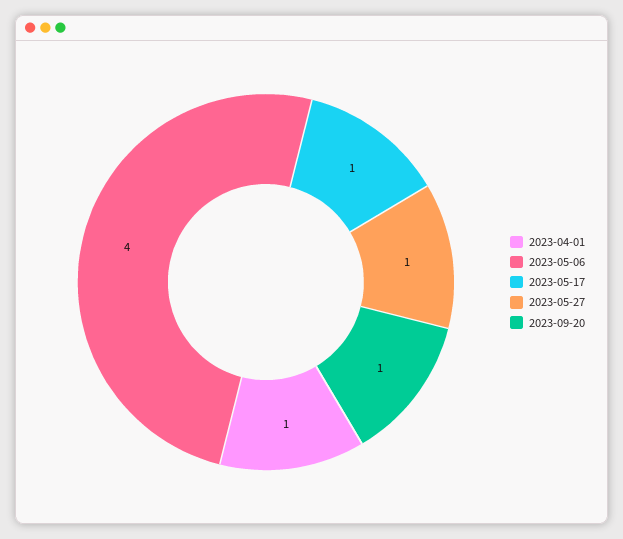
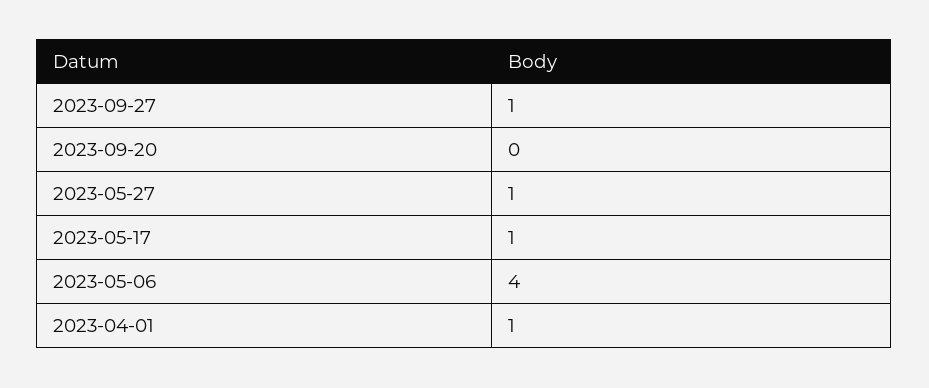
2023-09-20: 1 -> 0
2023-09-27: none -> 1

